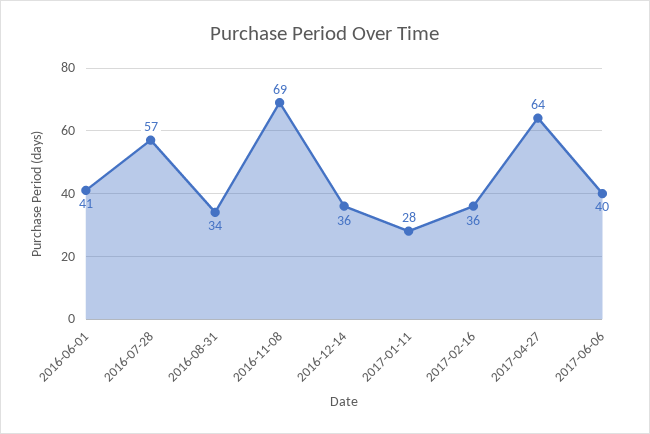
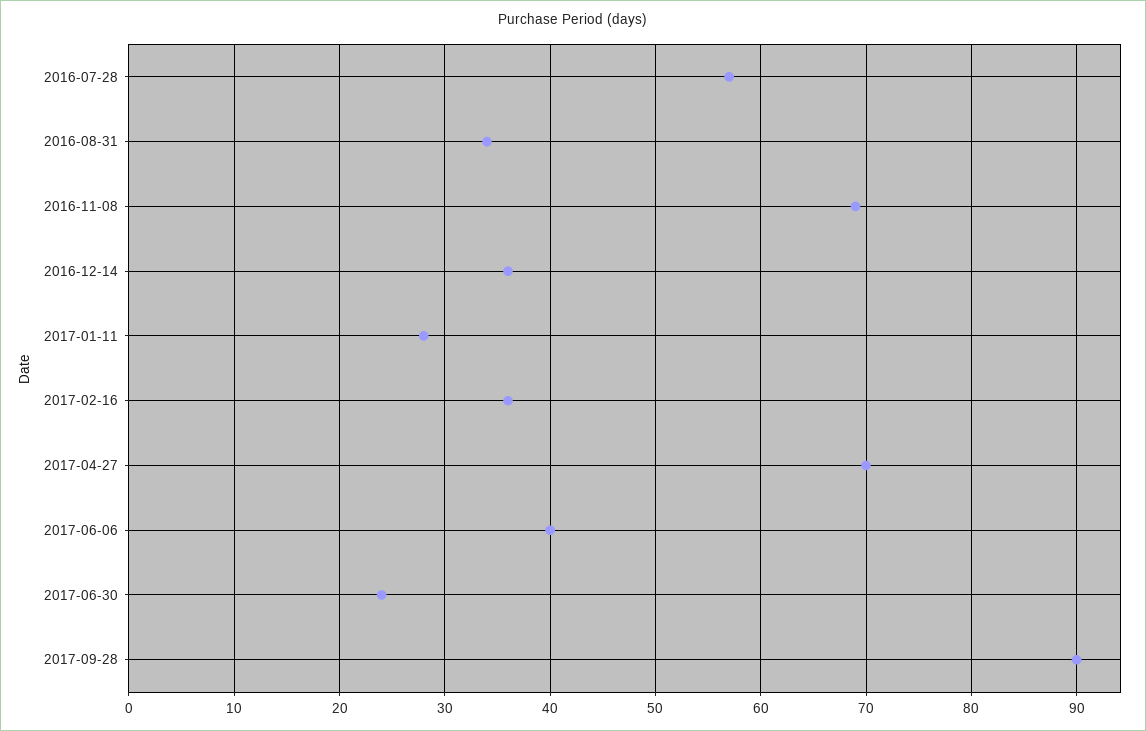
2016-06-01: 41 -> none
2017-04-27: 64 -> 70
2017-06-30: none -> 24
2017-09-28: none -> 90

